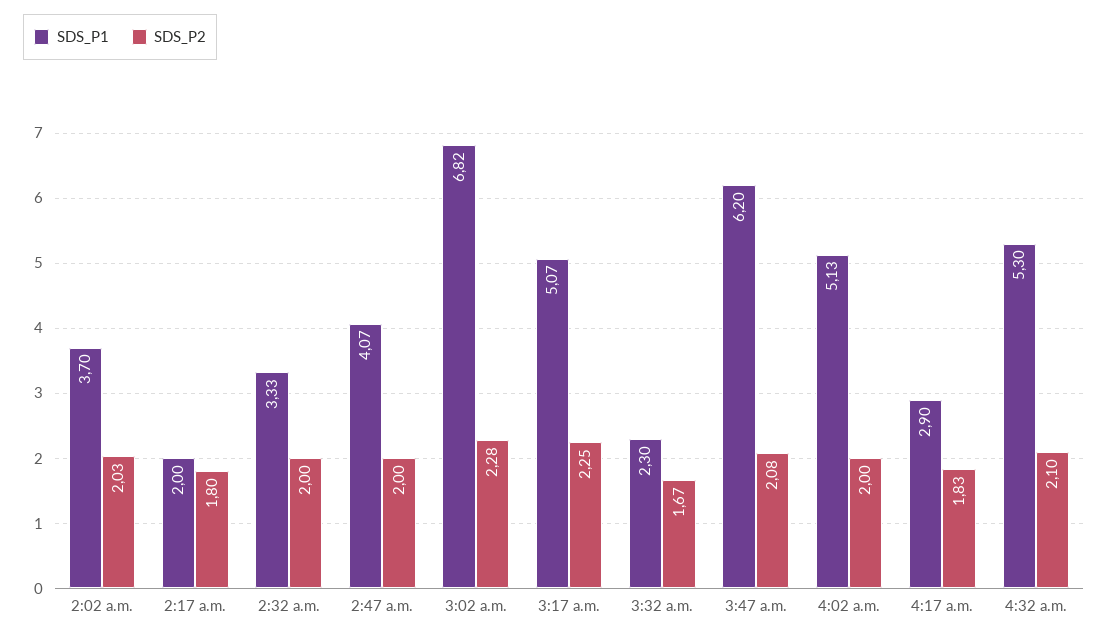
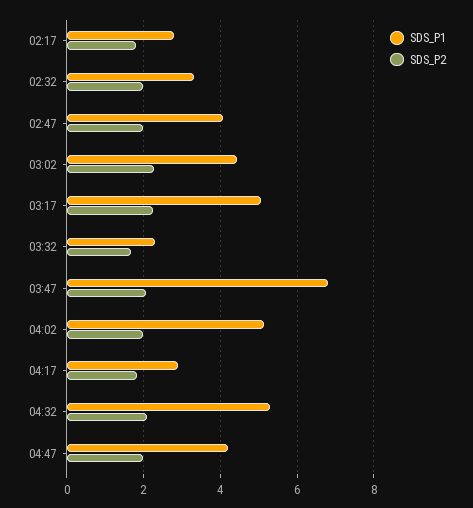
SDS_P1, 2:02 a.m.: 3.7 -> none
SDS_P2, 2:02 a.m.: 2.03 -> none
SDS_P1, 2:17 a.m.: 2 -> 2.8
SDS_P1, 3:02 a.m.: 6.82 -> 4.4
SDS_P1, 3:47 a.m.: 6.2 -> 6.8
SDS_P1, 04:47: none -> 4.2
SDS_P2, 04:47: none -> 2

